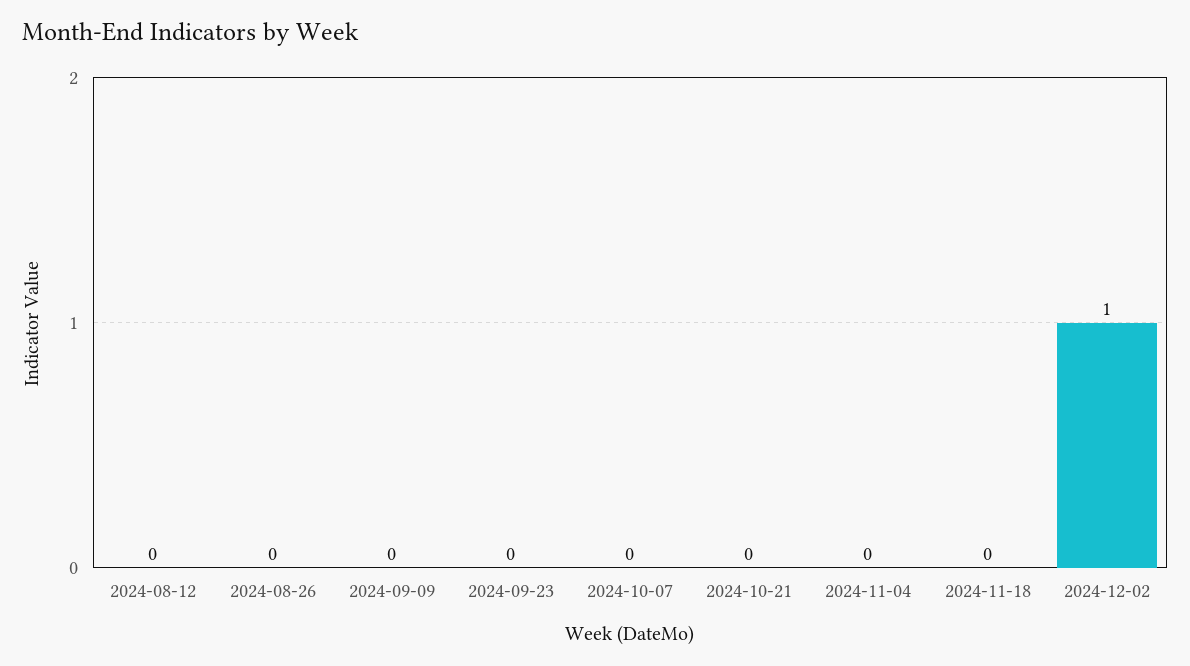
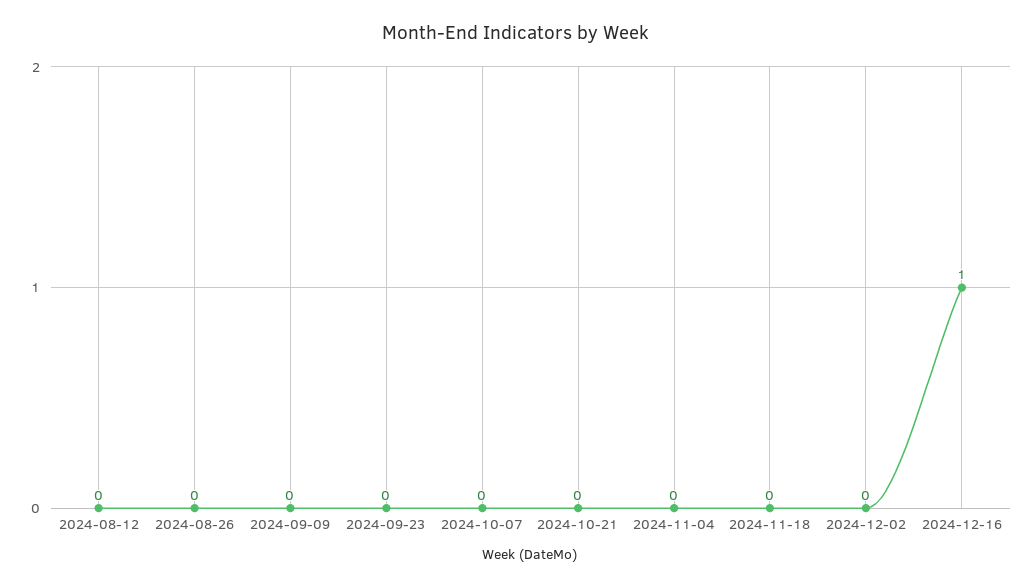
2024-12-02: 1 -> 0
2024-12-16: none -> 1

